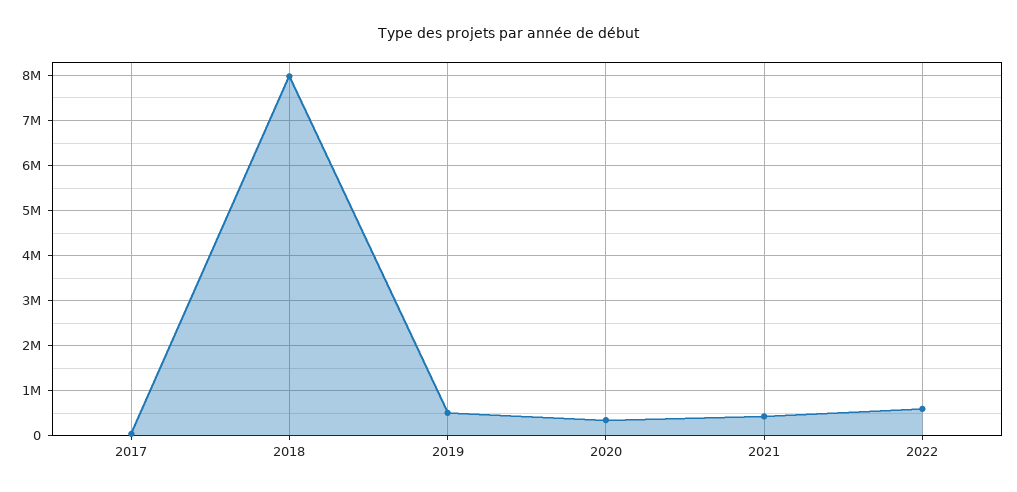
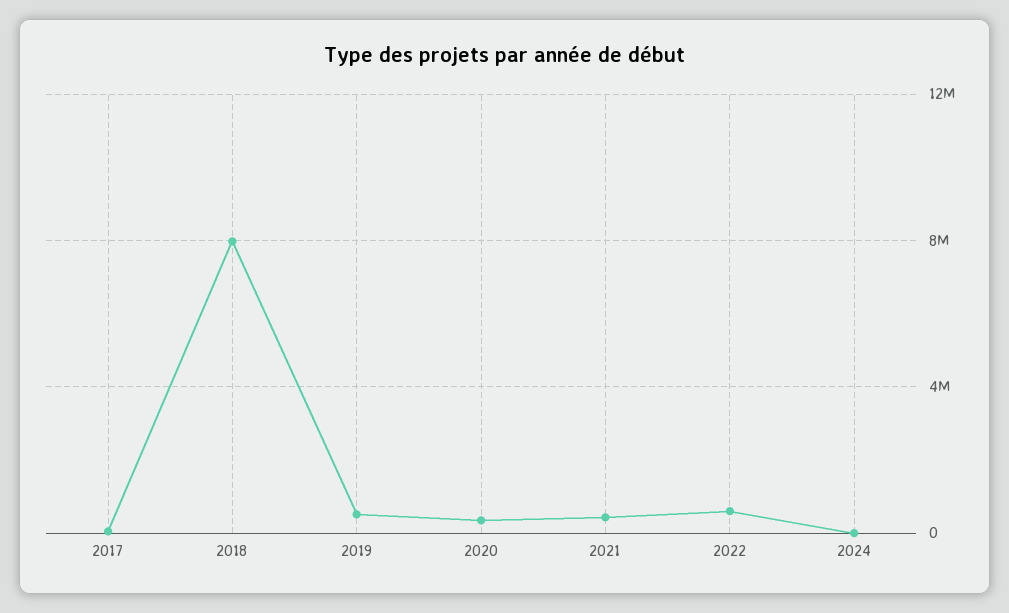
2024: none -> 0

